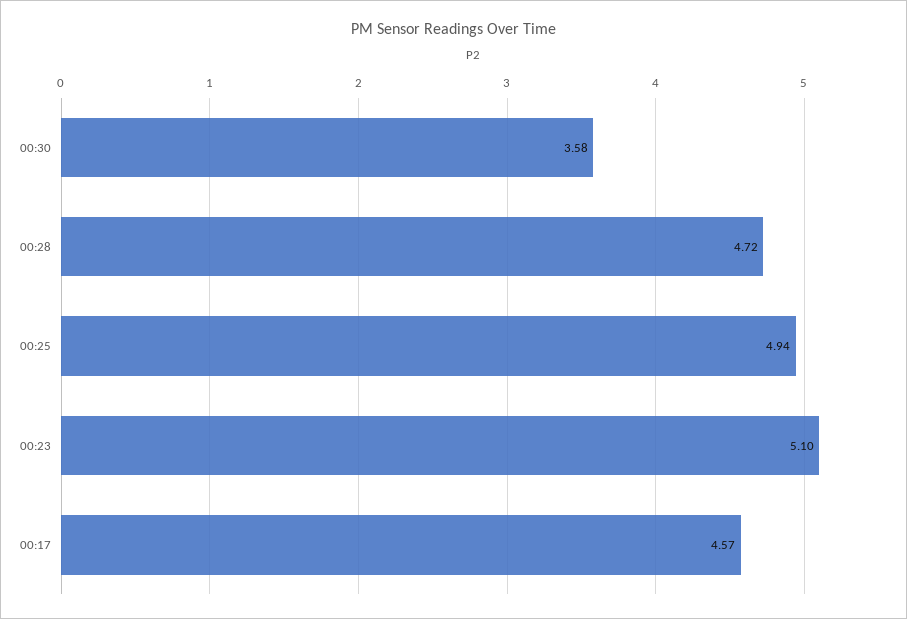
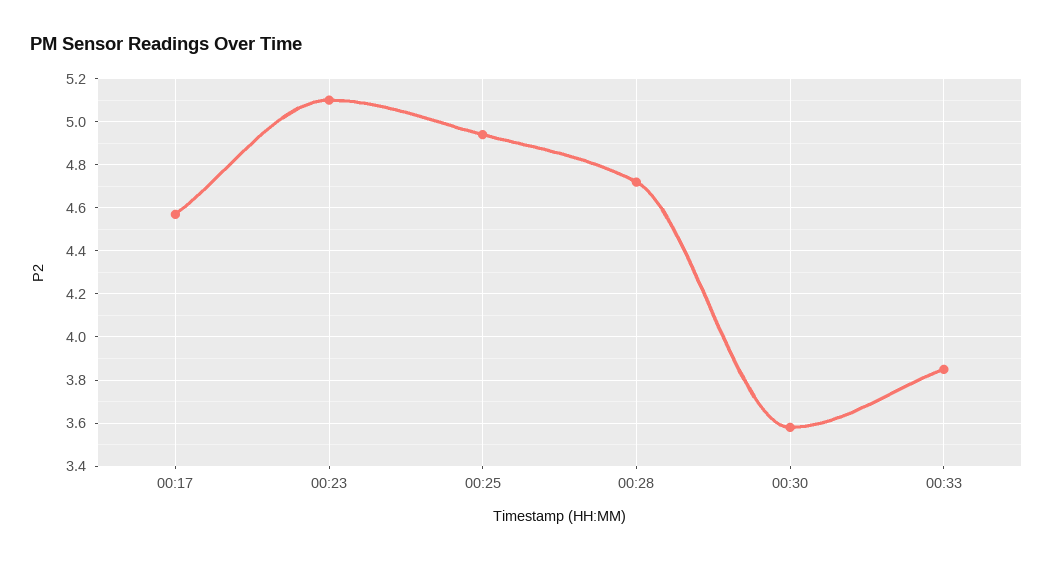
00:33: none -> 3.85

